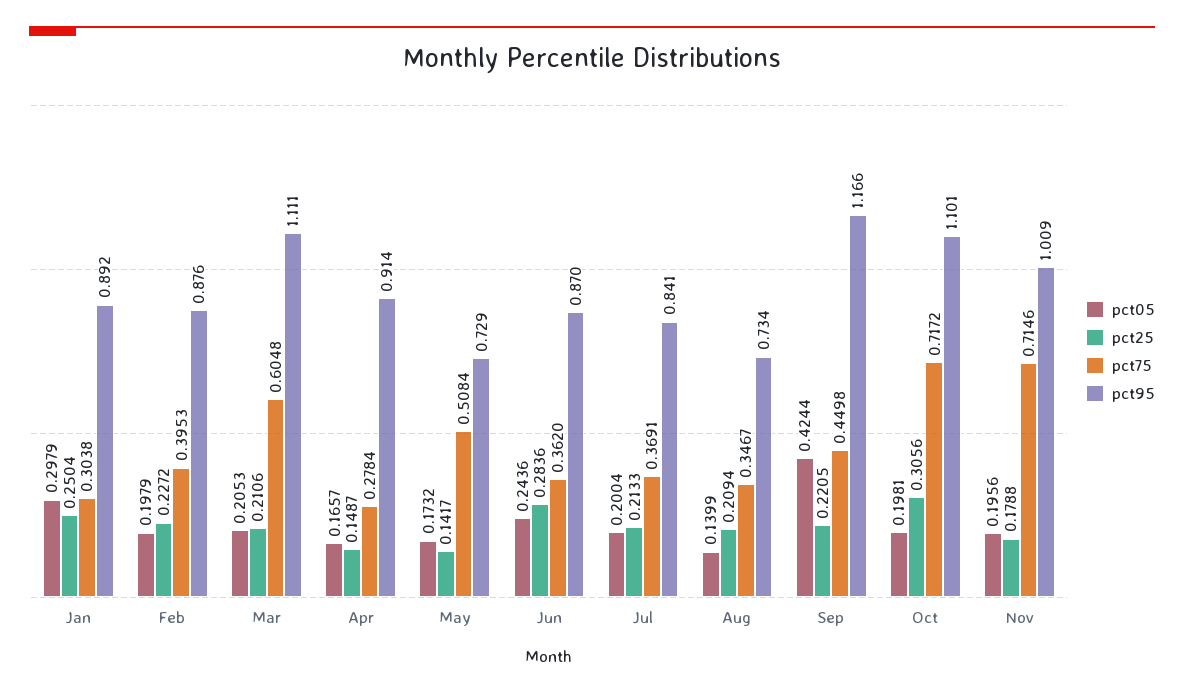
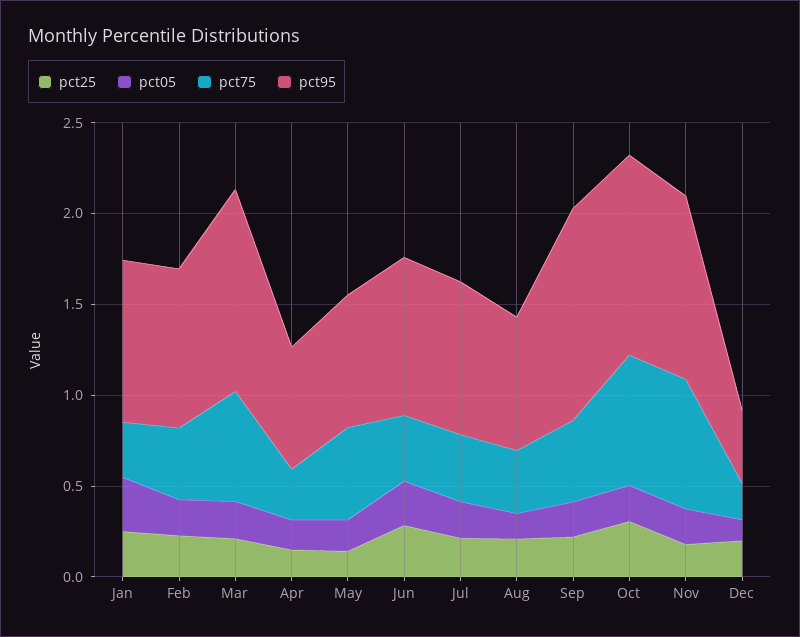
pct95, Apr: 0.914 -> 0.7
pct05, Sep: 0.4244 -> 0.2
pct25, Dec: none -> 0.2
pct05, Dec: none -> 0.1
pct75, Dec: none -> 0.2
pct95, Dec: none -> 0.4

